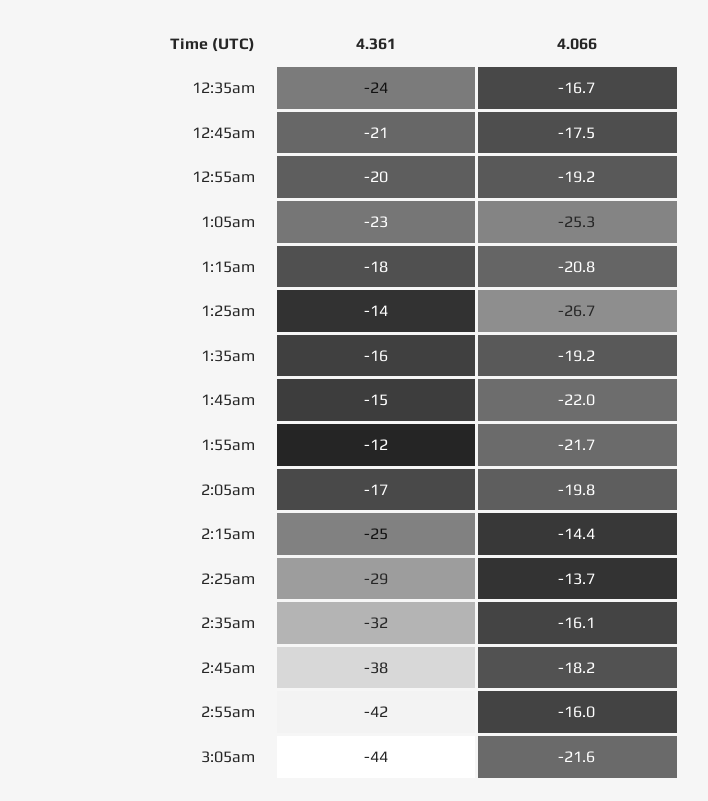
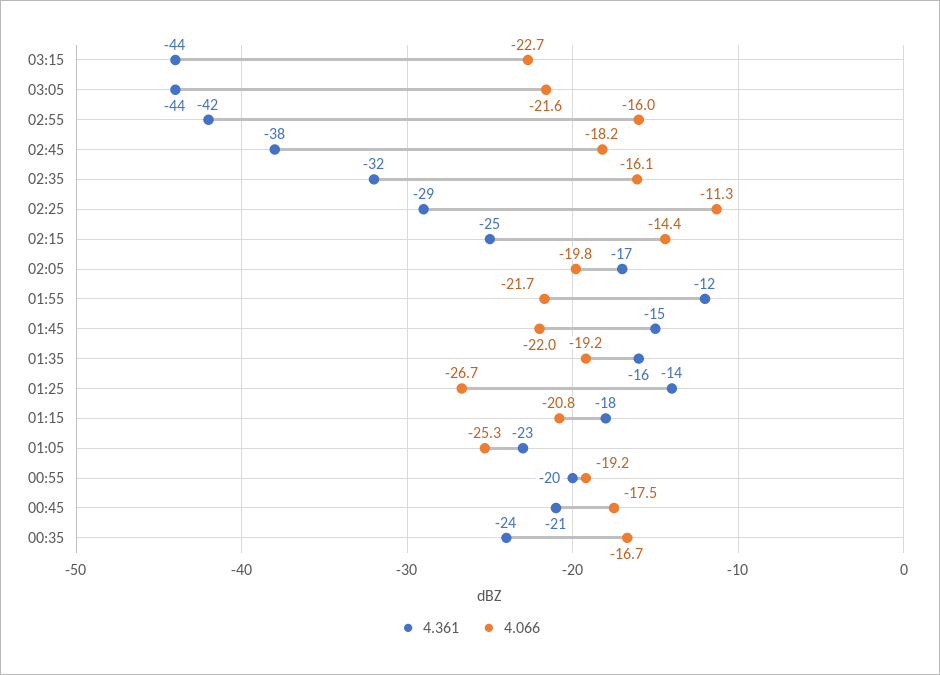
4.066, 2:25am: -13.7 -> -11.3
4.361, 03:15: none -> -44
4.066, 03:15: none -> -22.7

